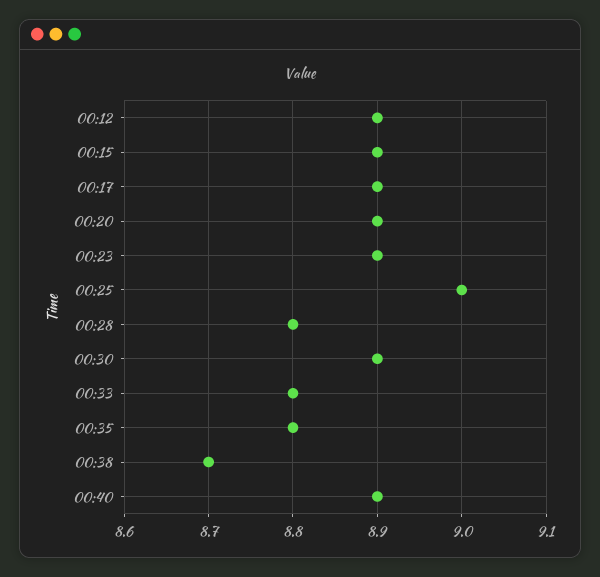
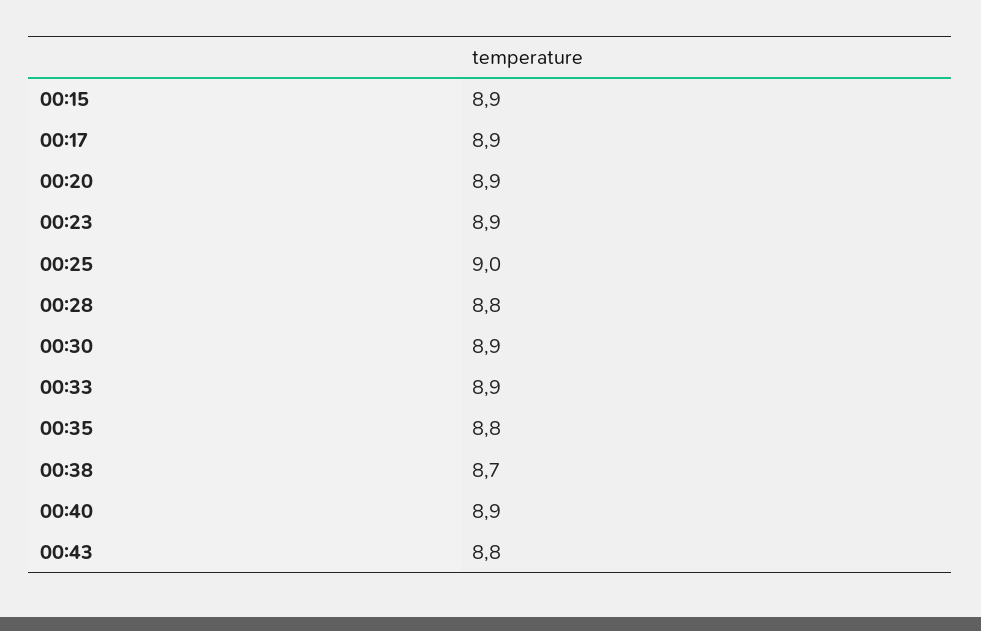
00:12: 8.9 -> none
00:33: 8.8 -> 8.9
00:43: none -> 8.8

